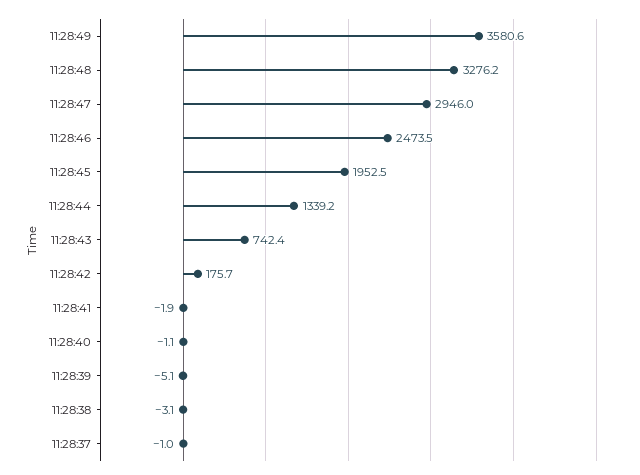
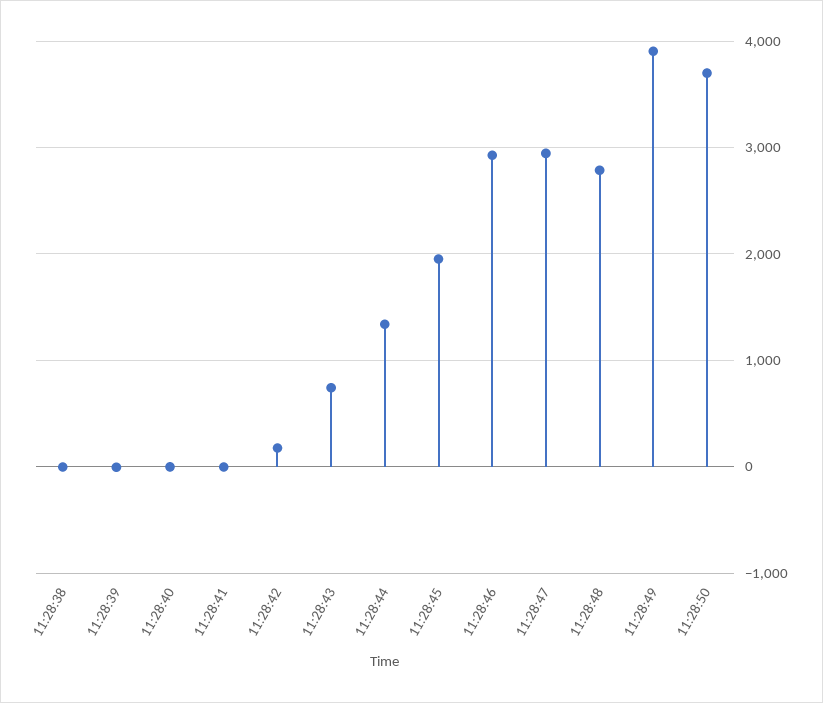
11:28:49: 3580.6 -> 3900
11:28:48: 3276.2 -> 2800
11:28:46: 2473.5 -> 2900
11:28:37: -1 -> none
11:28:50: none -> 3700

